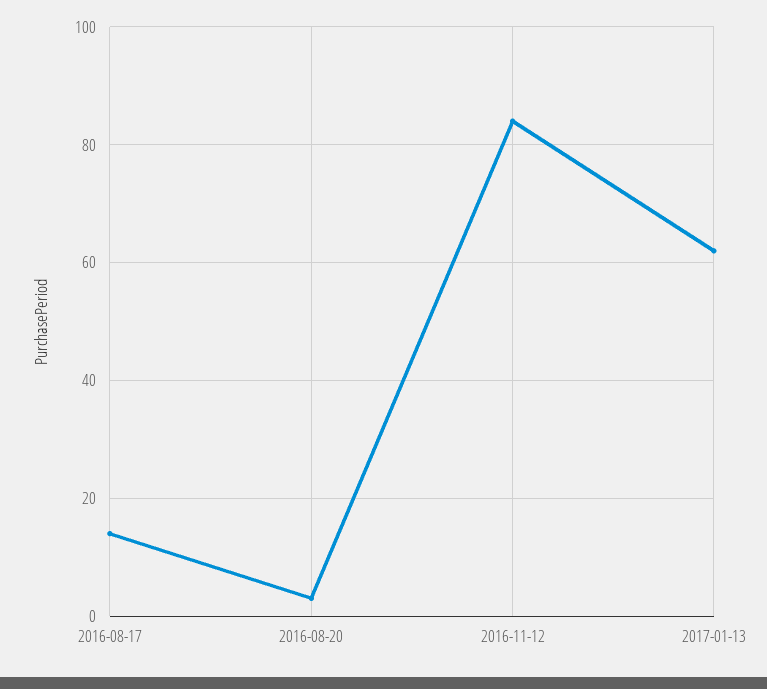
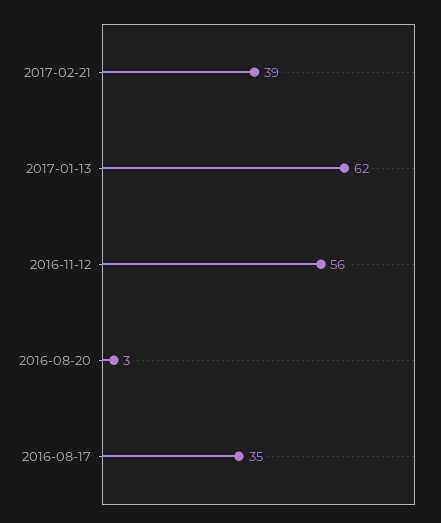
2016-08-17: 15 -> 35
2016-11-12: 85 -> 56
2017-02-21: none -> 39

